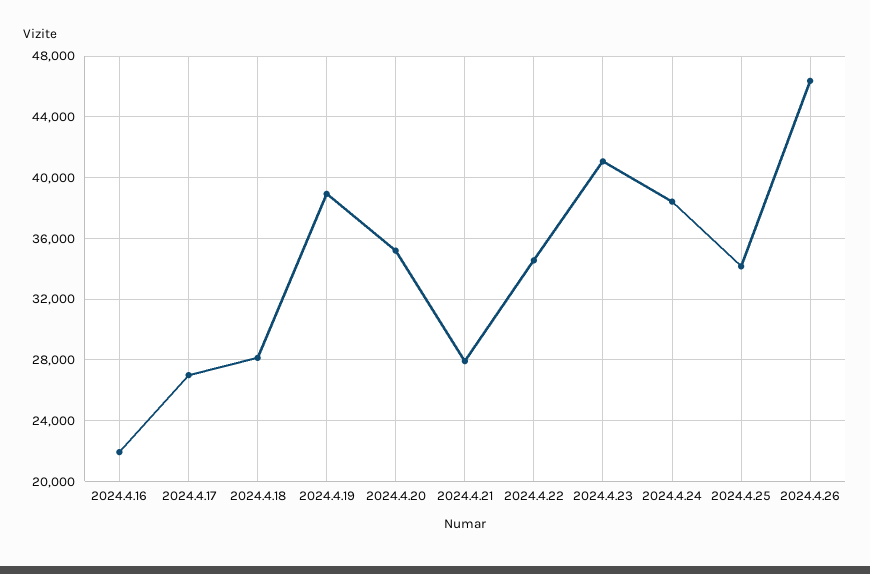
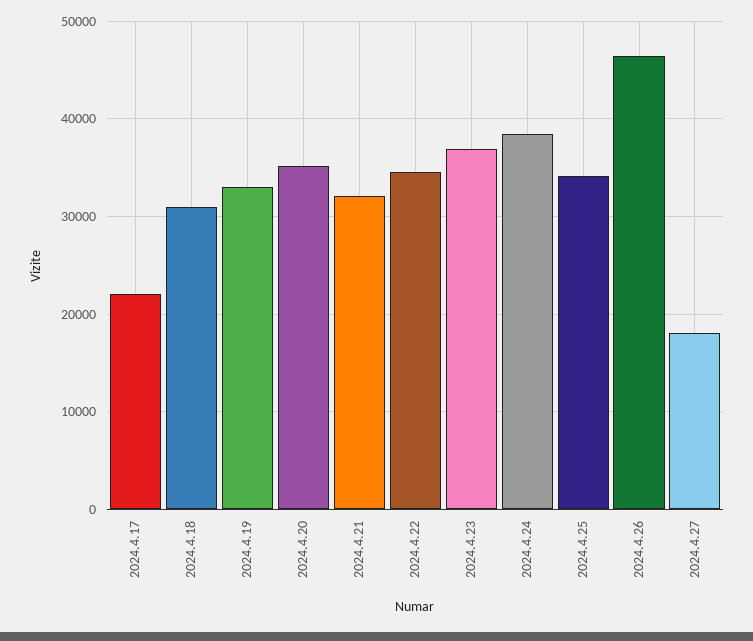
2024.4.16: 22000 -> none
2024.4.17: 27000 -> 22000
2024.4.18: 28000 -> 31000
2024.4.19: 39000 -> 33000
2024.4.21: 28000 -> 32000
2024.4.23: 41000 -> 37000
2024.4.27: none -> 18000

